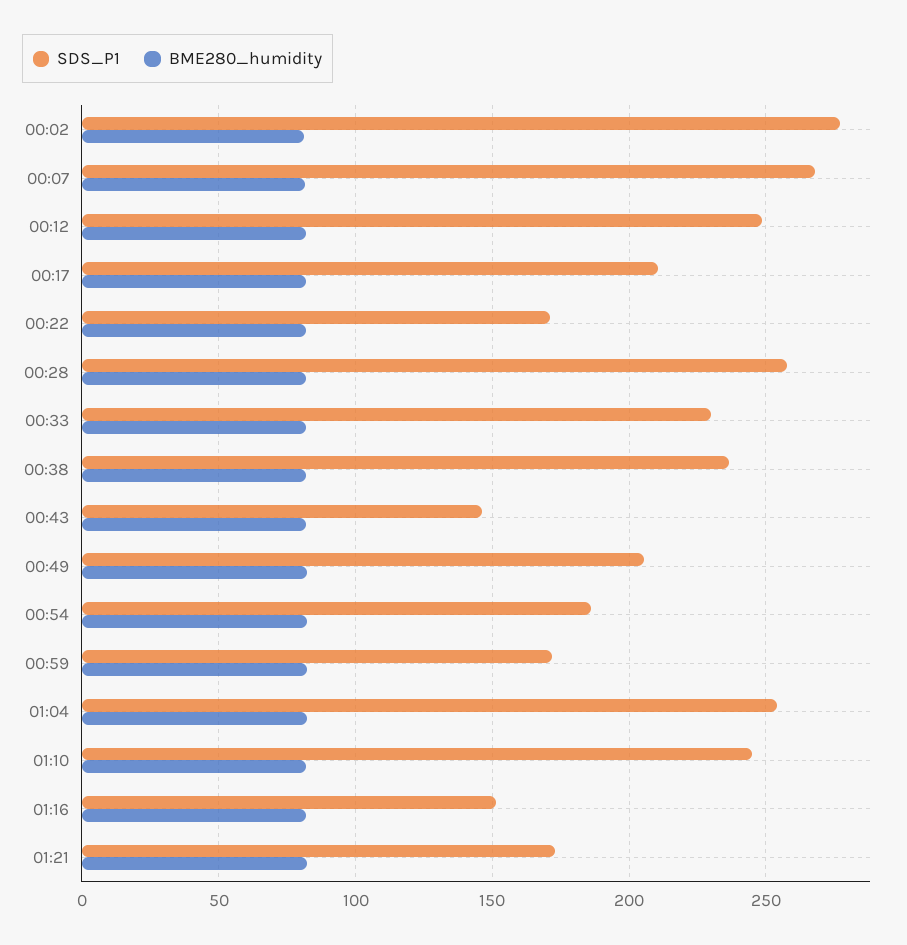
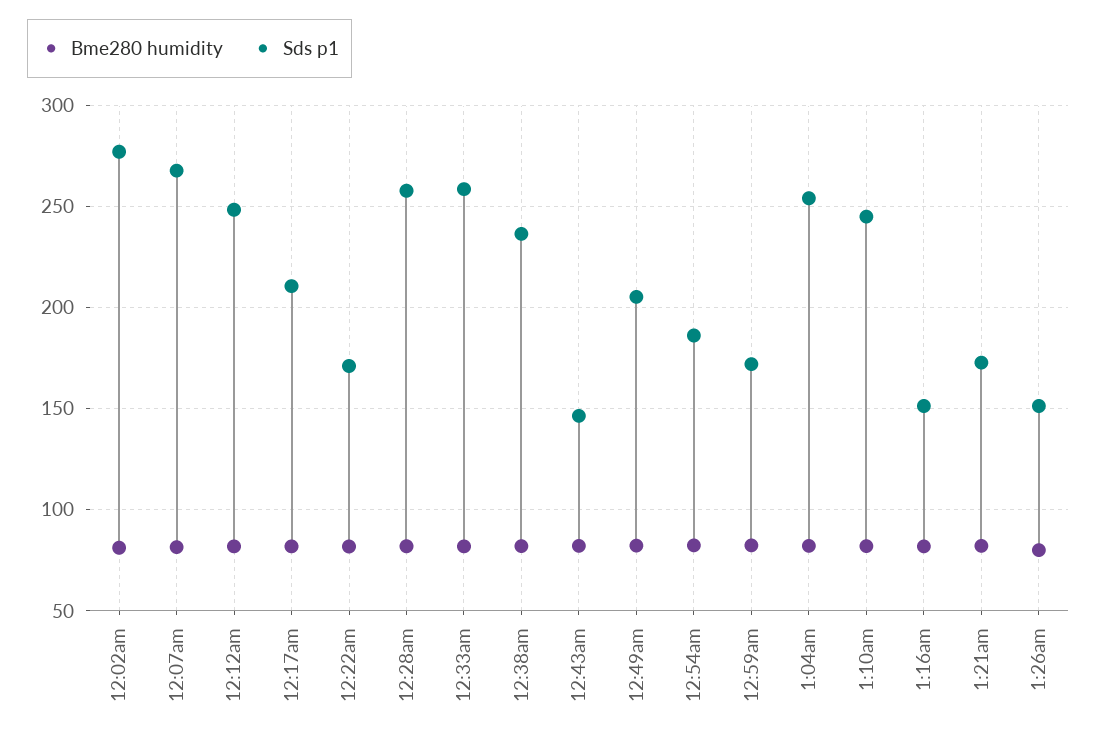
SDS_P1, 00:33: 230 -> 260
BME280_humidity, 1:26am: none -> 80
SDS_P1, 1:26am: none -> 150

